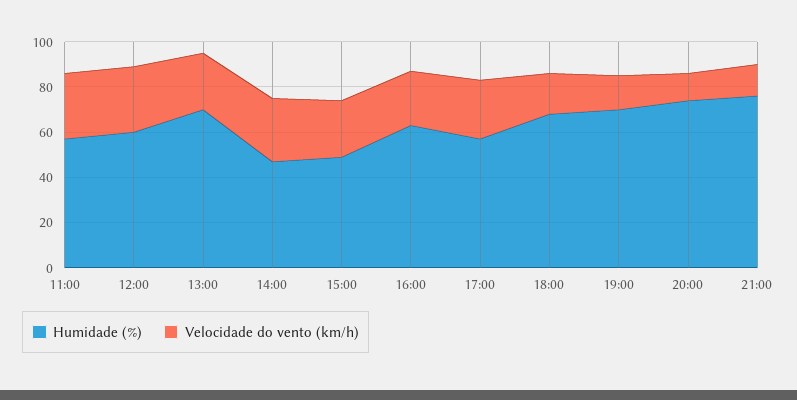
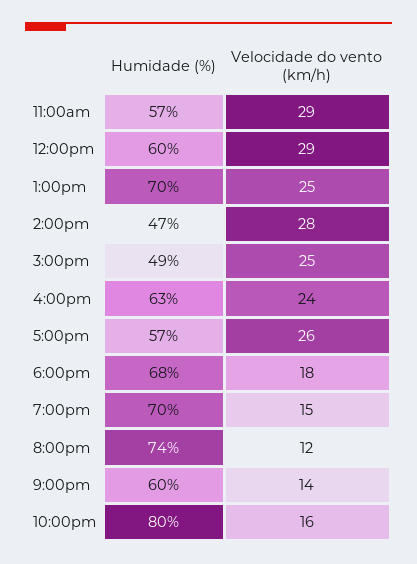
Humidade (%), 21:00: 75 -> 60
Humidade (%), 10:00pm: none -> 80
Velocidade do vento (km/h), 10:00pm: none -> 16

